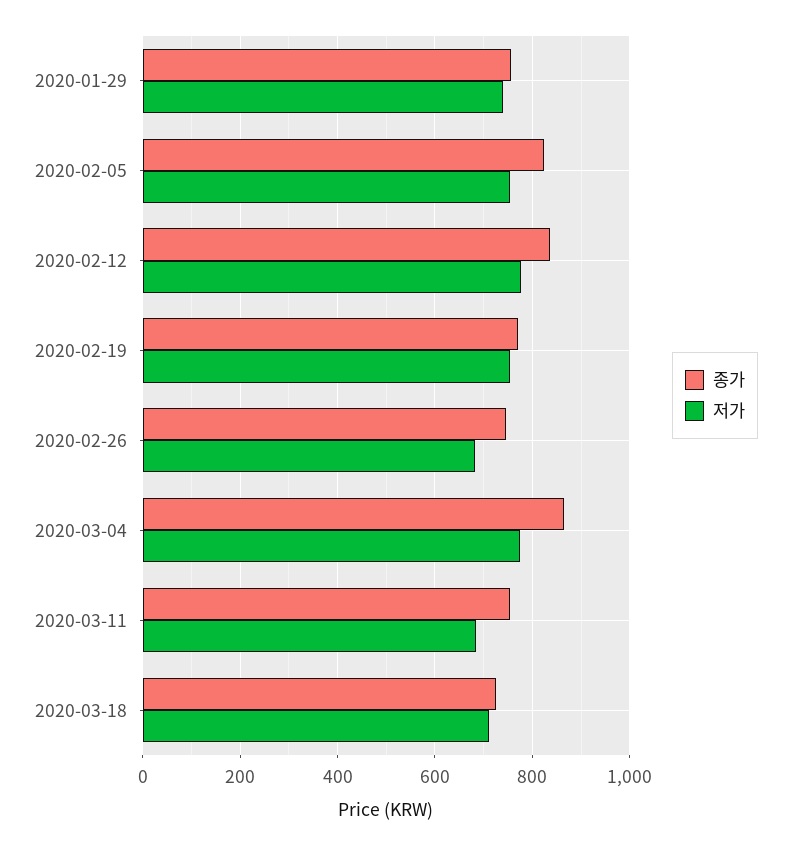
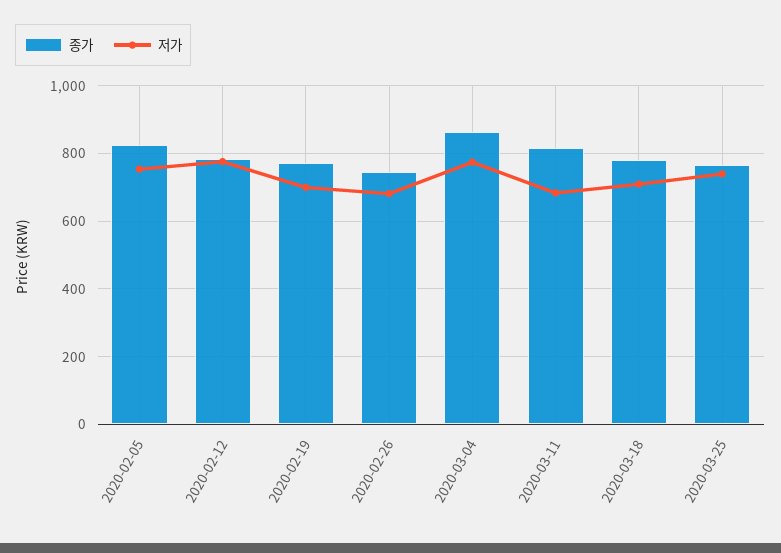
종가, 2020-01-29: 760 -> none
저가, 2020-01-29: 740 -> none
종가, 2020-02-12: 840 -> 780
저가, 2020-02-19: 760 -> 700
종가, 2020-03-11: 760 -> 820
종가, 2020-03-18: 720 -> 780
종가, 2020-03-25: none -> 760
저가, 2020-03-25: none -> 740

